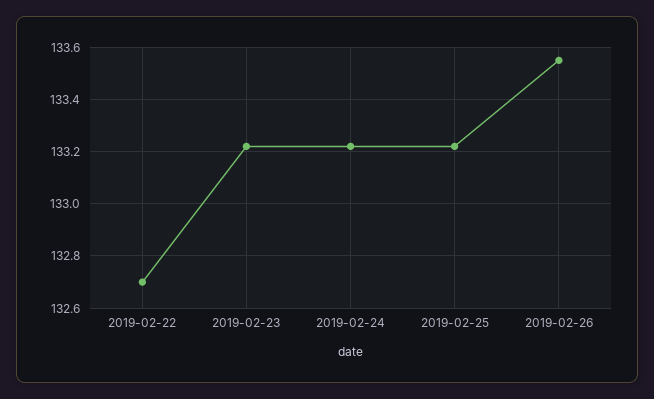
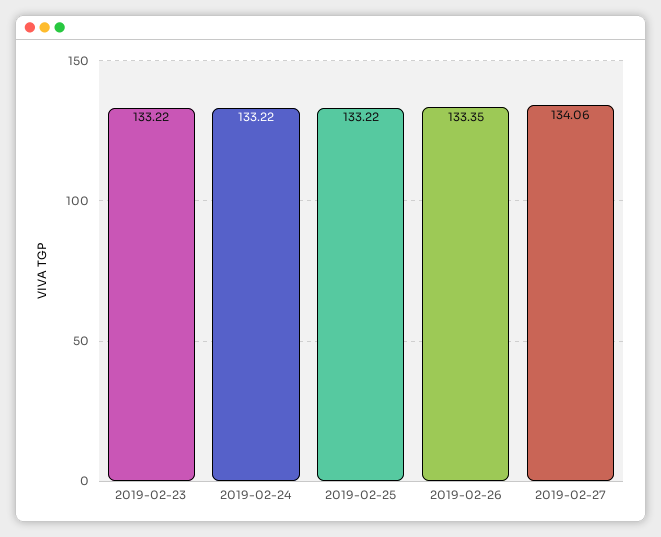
2019-02-22: 132.7 -> none
2019-02-26: 133.55 -> 133.35
2019-02-27: none -> 134.06

